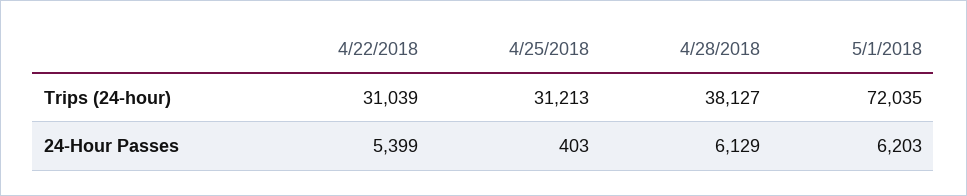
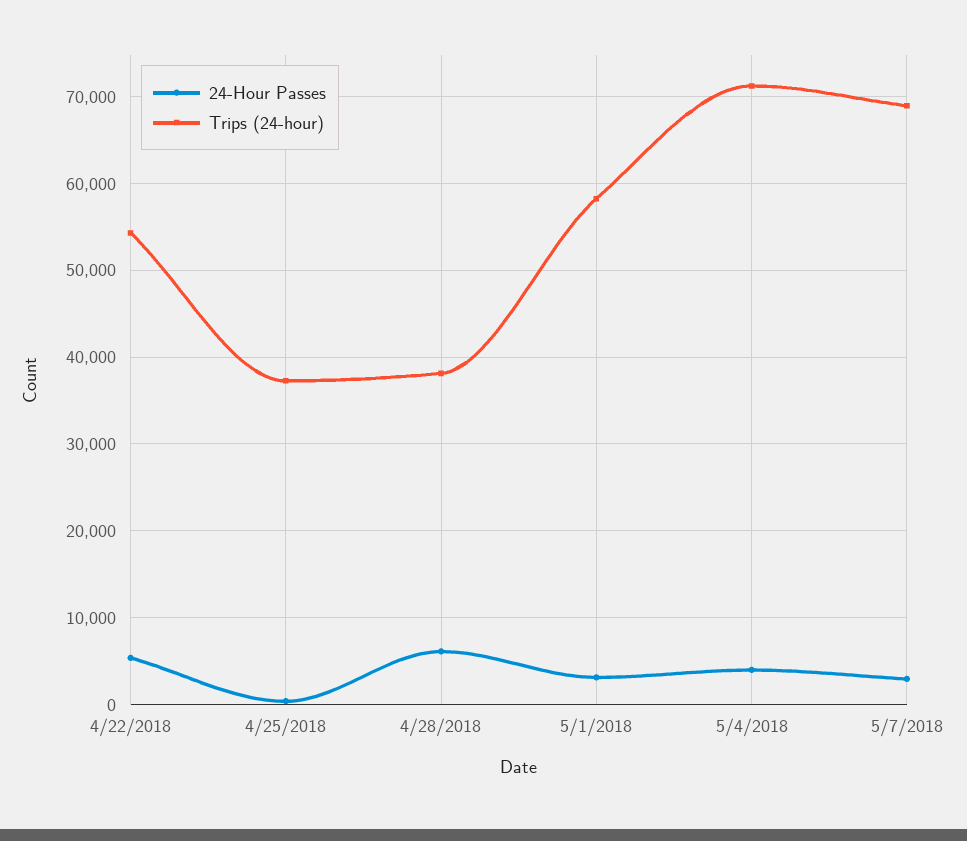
Trips (24-hour), 4/22/2018: 31039 -> 54000
Trips (24-hour), 4/25/2018: 31213 -> 37000
Trips (24-hour), 5/1/2018: 72035 -> 58000
24-Hour Passes, 5/1/2018: 6203 -> 3000
24-Hour Passes, 5/4/2018: none -> 4000
Trips (24-hour), 5/4/2018: none -> 71000
24-Hour Passes, 5/7/2018: none -> 3000
Trips (24-hour), 5/7/2018: none -> 69000

